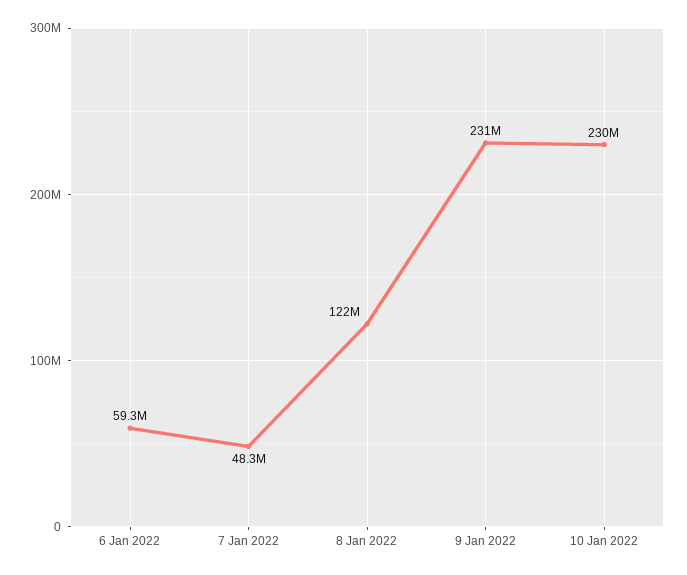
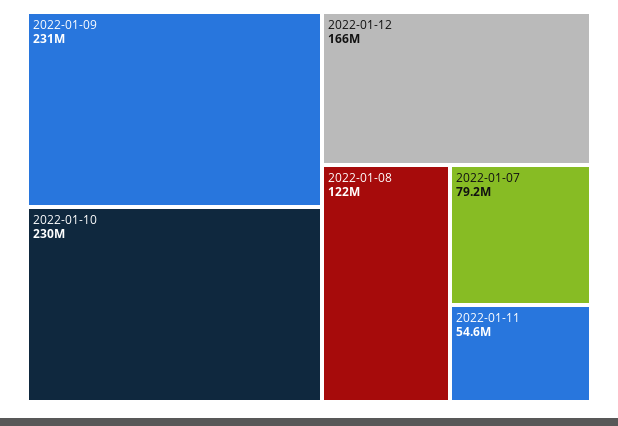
6 Jan 2022: 59300000 -> none
7 Jan 2022: 48300000 -> 79200000
2022-01-12: none -> 166000000
2022-01-11: none -> 54600000

